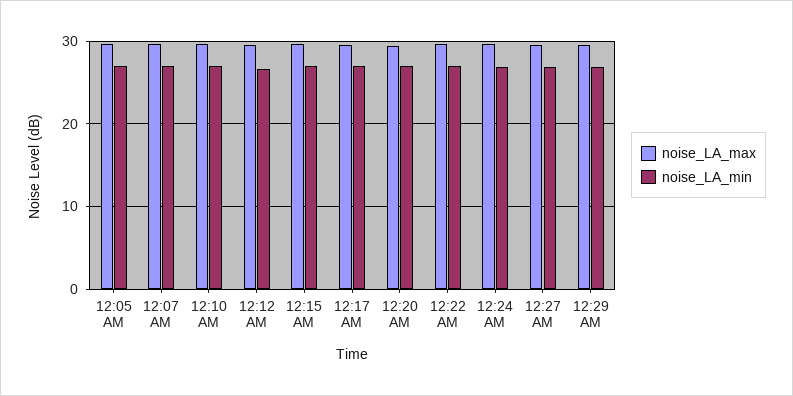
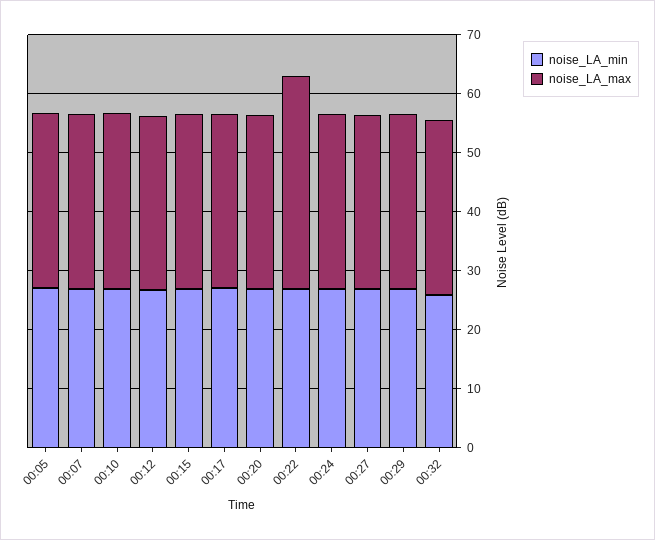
noise_LA_max, 12:22 AM: 30 -> 36
noise_LA_min, 00:32: none -> 26
noise_LA_max, 00:32: none -> 30

